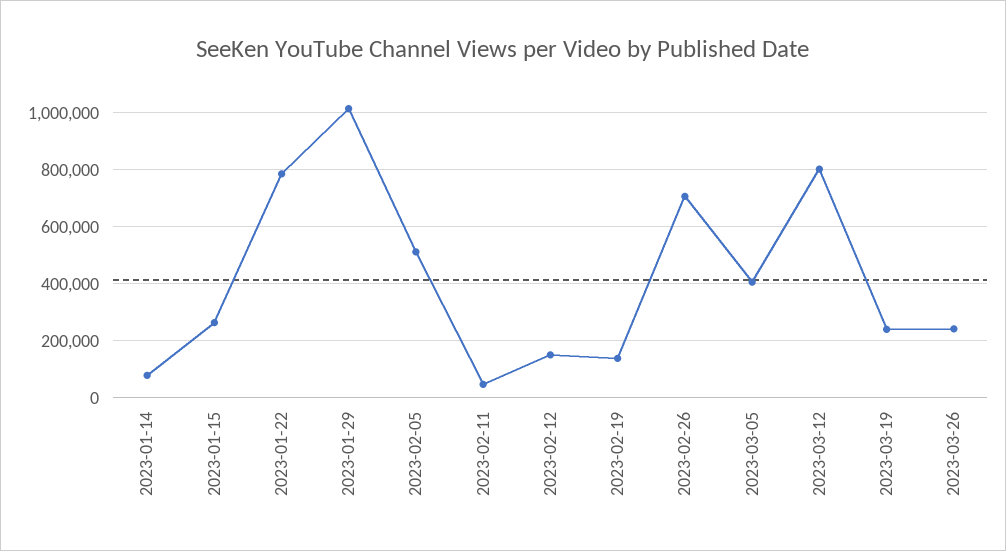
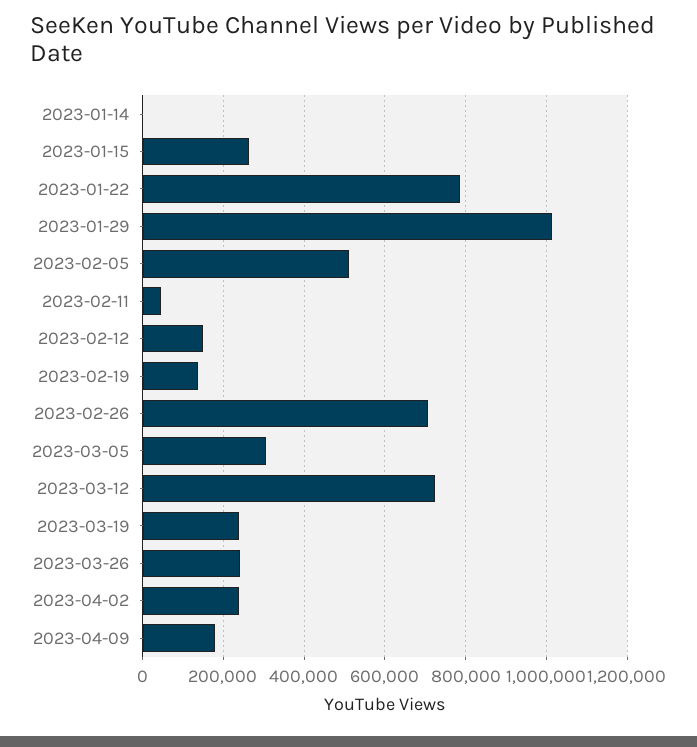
2023-01-14: 75000 -> 0
2023-03-05: 400000 -> 300000
2023-03-12: 800000 -> 720000
2023-04-02: none -> 240000
2023-04-09: none -> 180000

